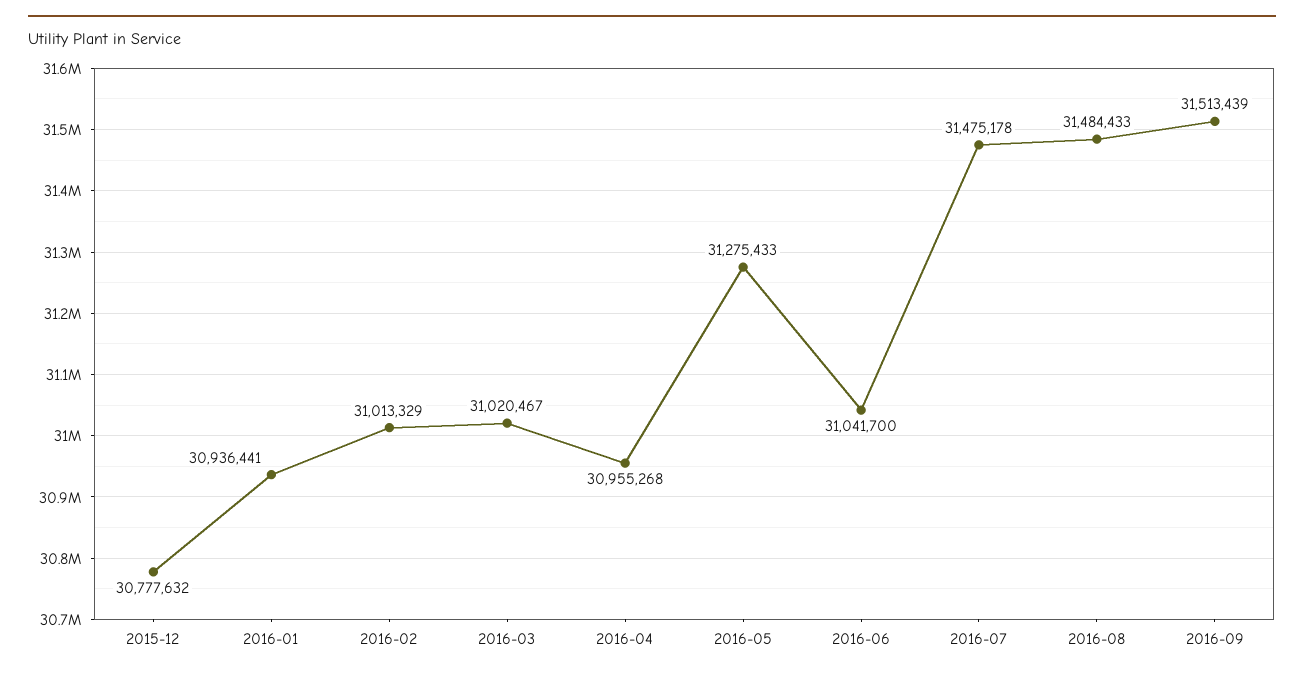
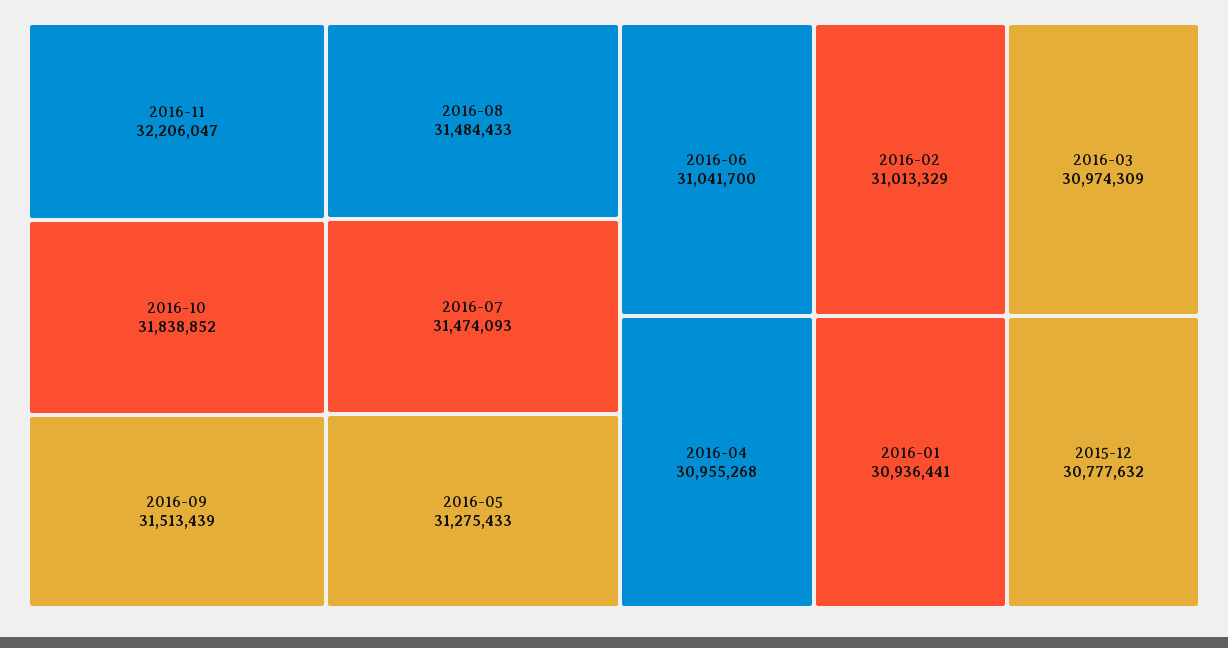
2016-03: 31020467 -> 30974309
2016-07: 31475178 -> 31474093
2016-11: none -> 32206047
2016-10: none -> 31838852

